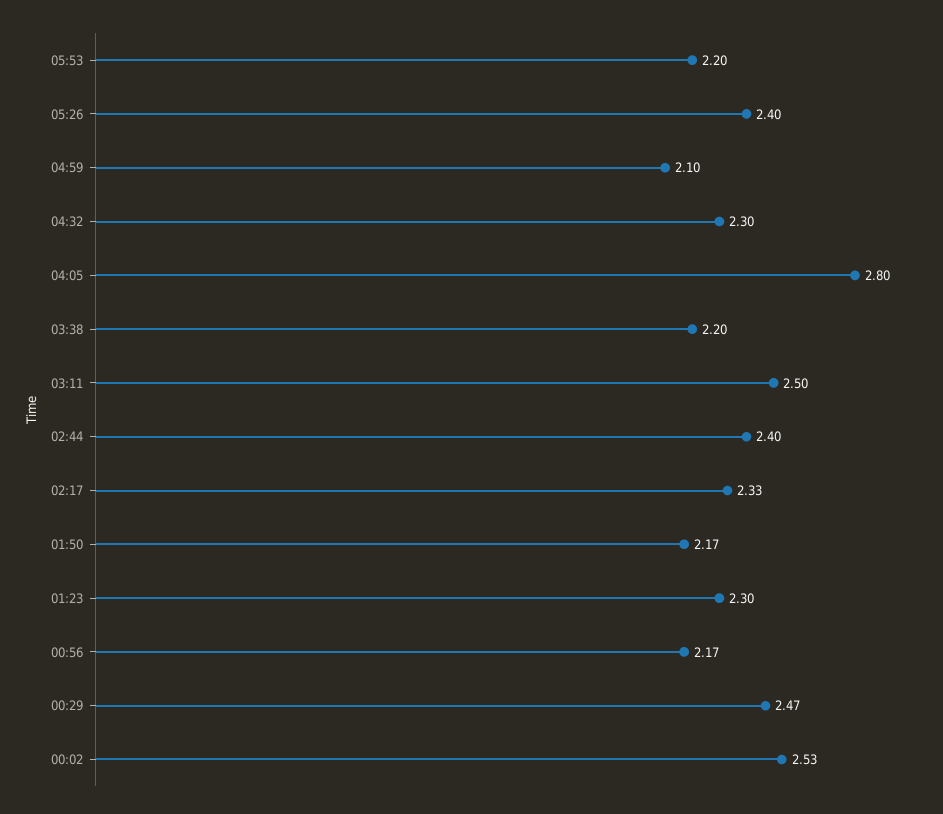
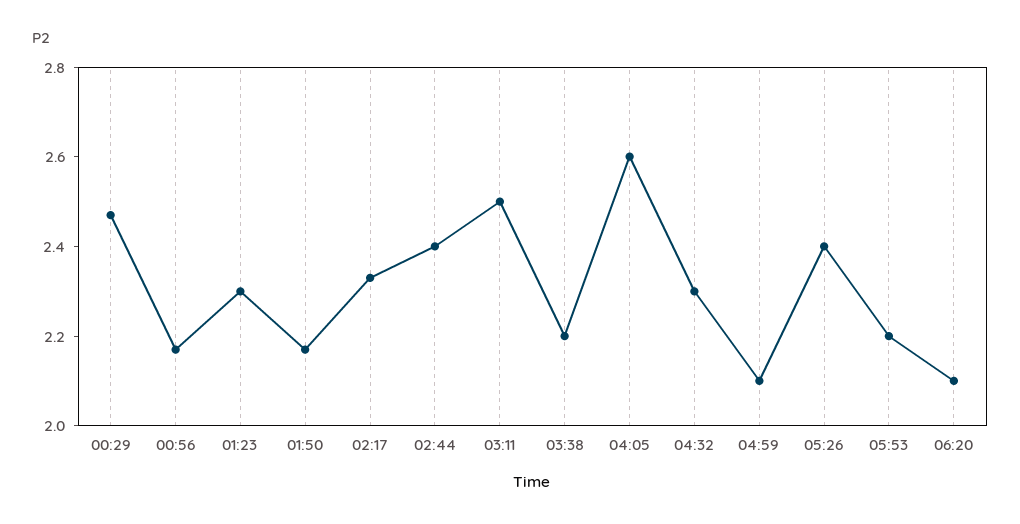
04:05: 2.8 -> 2.6
00:02: 2.53 -> none
06:20: none -> 2.1

